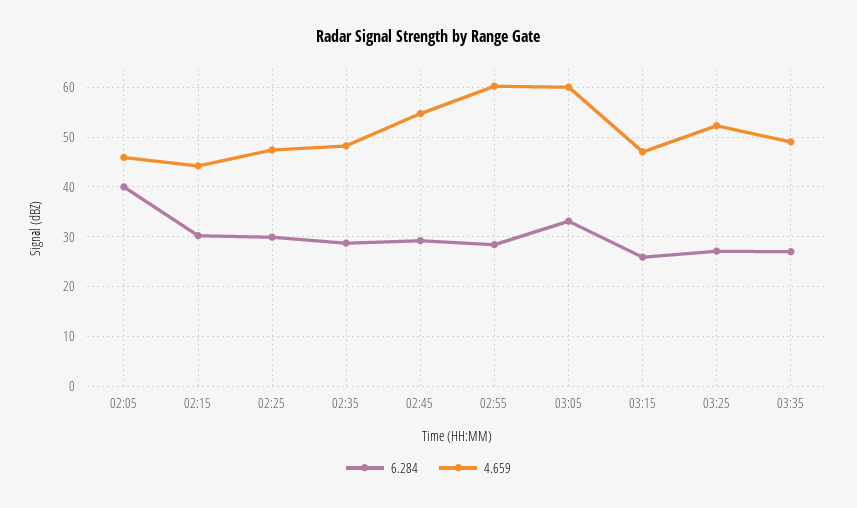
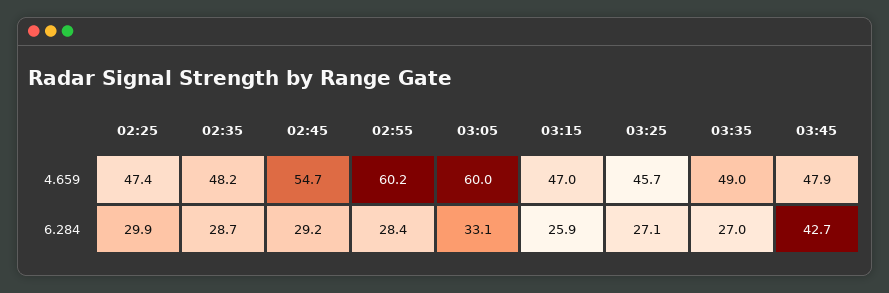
6.284, 02:05: 40 -> none
4.659, 02:05: 46 -> none
6.284, 02:15: 30 -> none
4.659, 02:15: 44 -> none
4.659, 03:25: 52 -> 45.7
4.659, 03:45: none -> 47.9
6.284, 03:45: none -> 42.7

